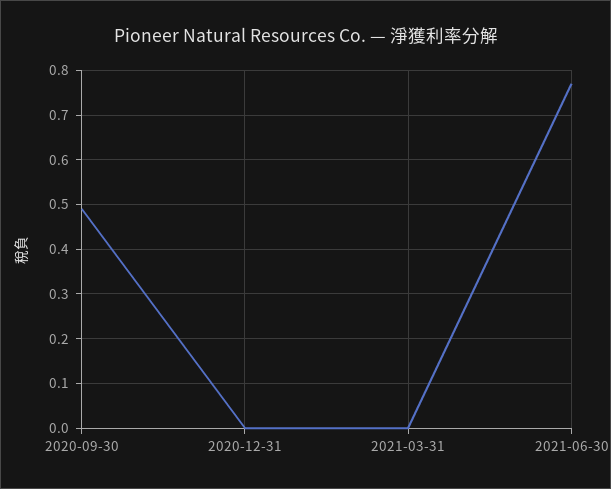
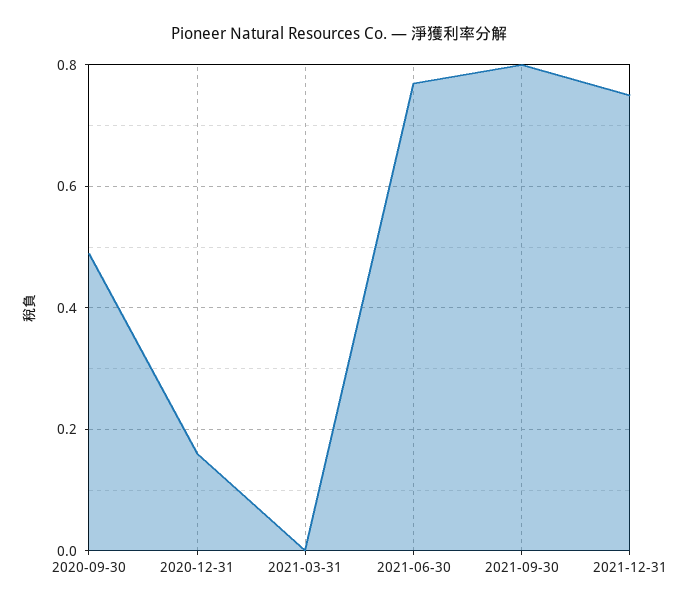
2020-12-31: 0 -> 0.15
2021-09-30: none -> 0.8
2021-12-31: none -> 0.75

